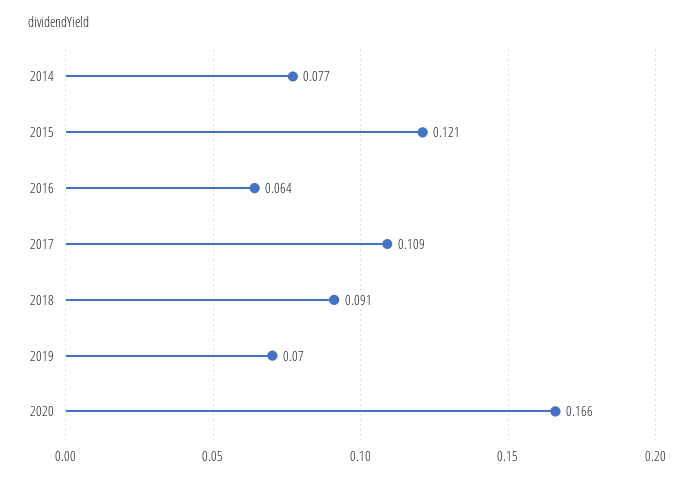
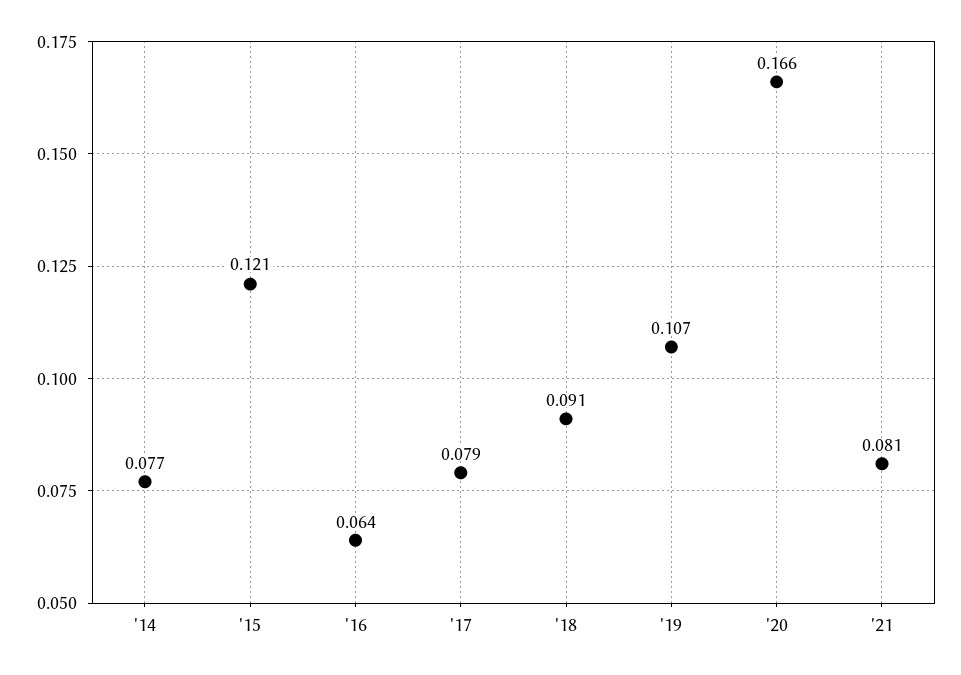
2017: 0.109 -> 0.079
2019: 0.07 -> 0.107
'21: none -> 0.081

